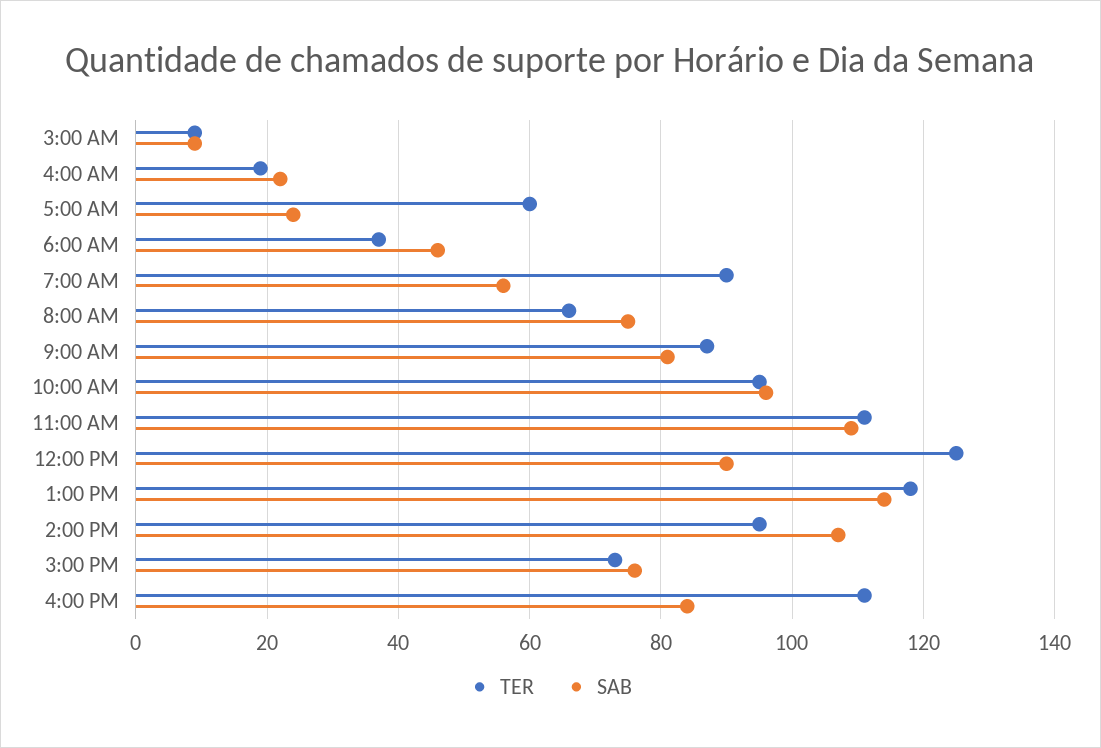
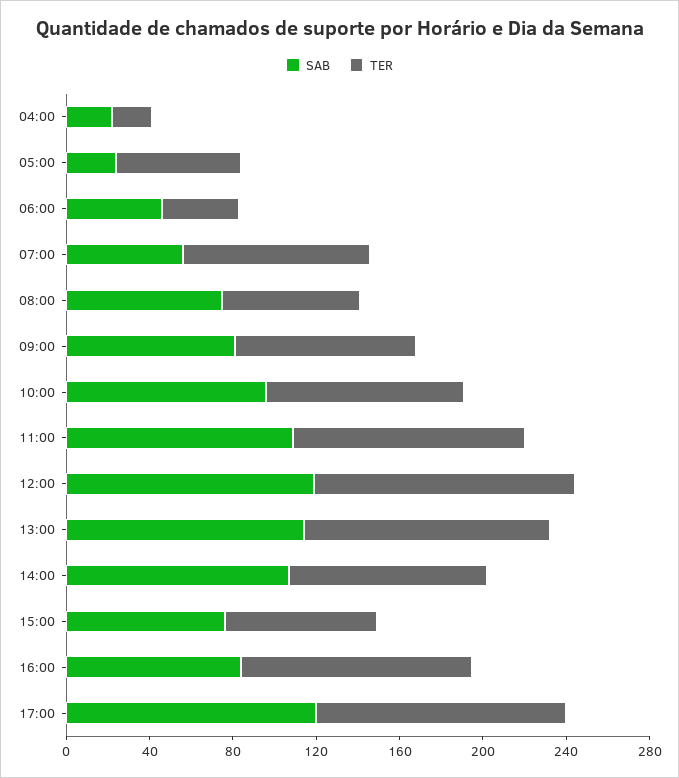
TER, 3:00 AM: 10 -> none
SAB, 3:00 AM: 10 -> none
SAB, 12:00 PM: 90 -> 120
SAB, 17:00: none -> 120
TER, 17:00: none -> 120

